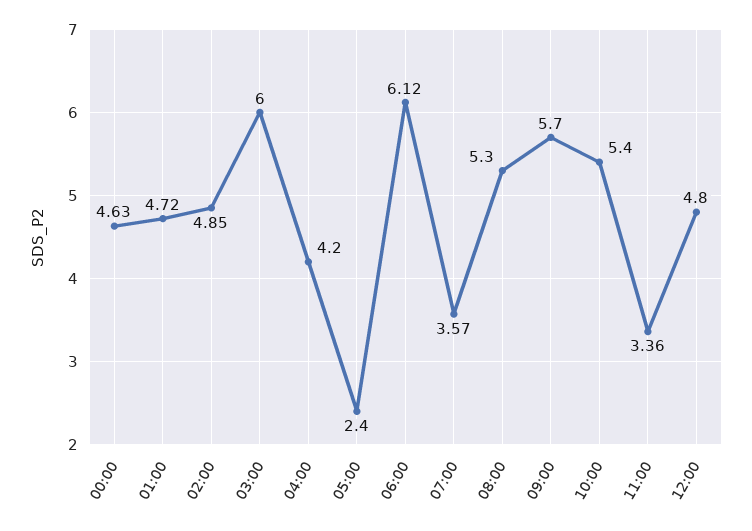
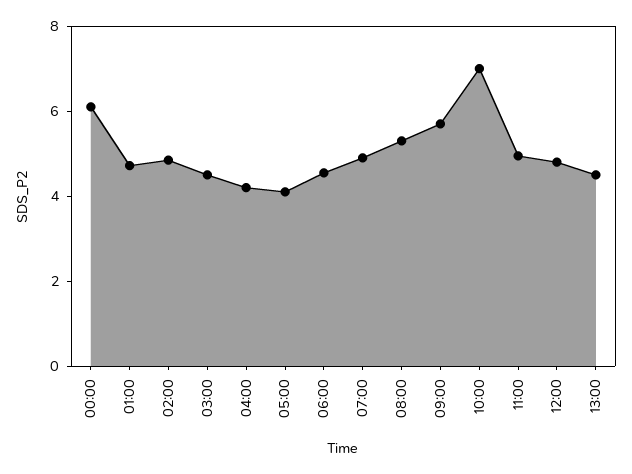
00:00: 4.63 -> 6
03:00: 6 -> 4.5
05:00: 2.4 -> 4
06:00: 6.12 -> 4.5
07:00: 3.57 -> 5
10:00: 5.4 -> 7
11:00: 3.36 -> 5
13:00: none -> 4.5

